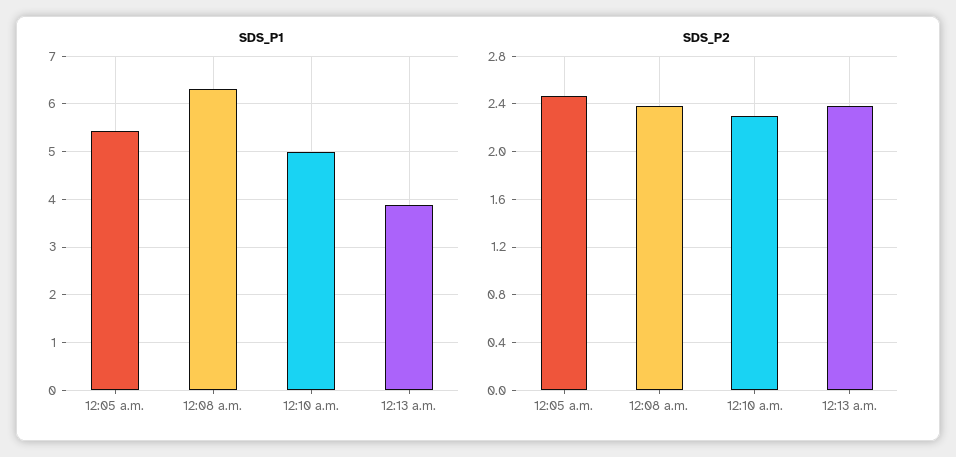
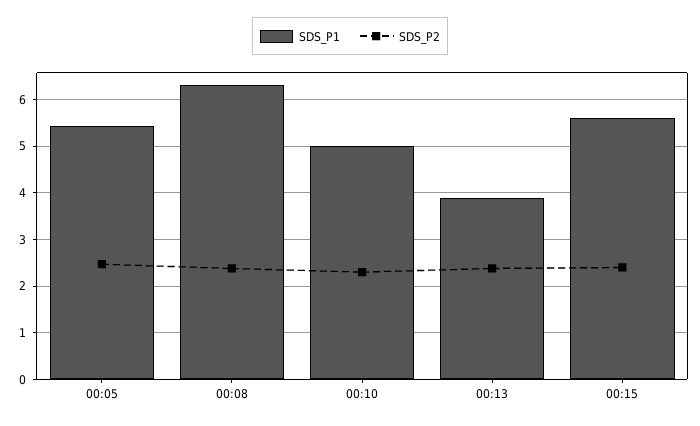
SDS_P1, 00:15: none -> 5.6
SDS_P2, 00:15: none -> 2.4

